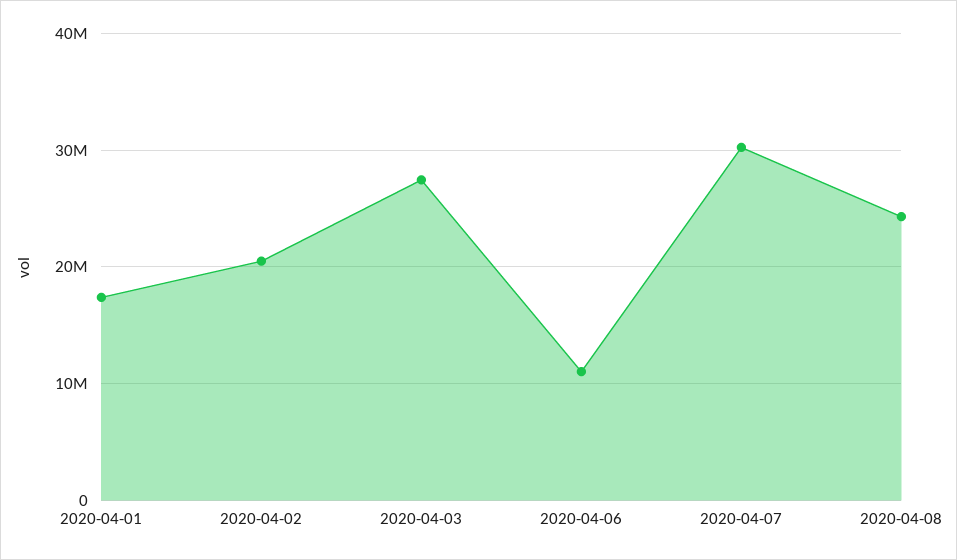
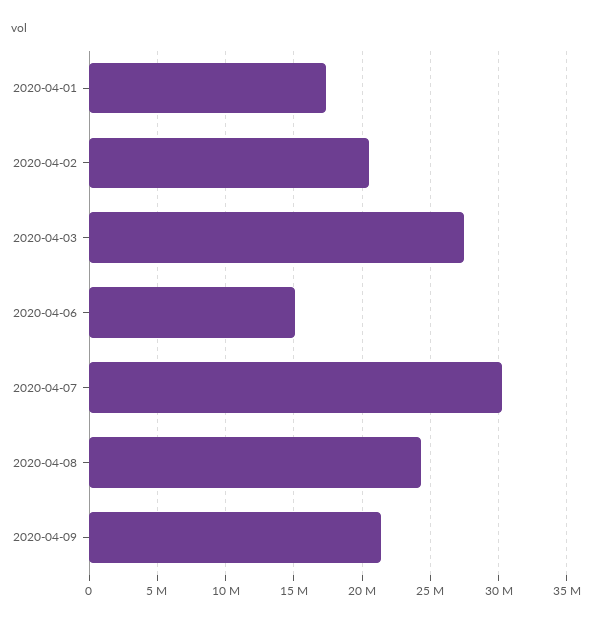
2020-04-06: 11000000 -> 15000000
2020-04-09: none -> 21500000

